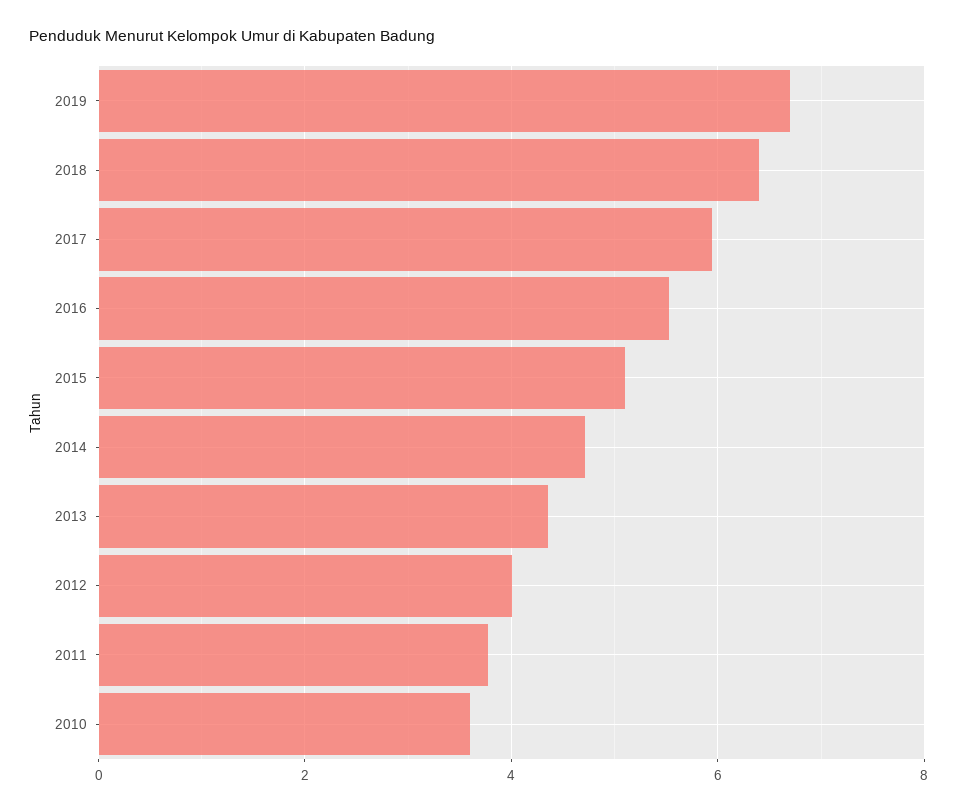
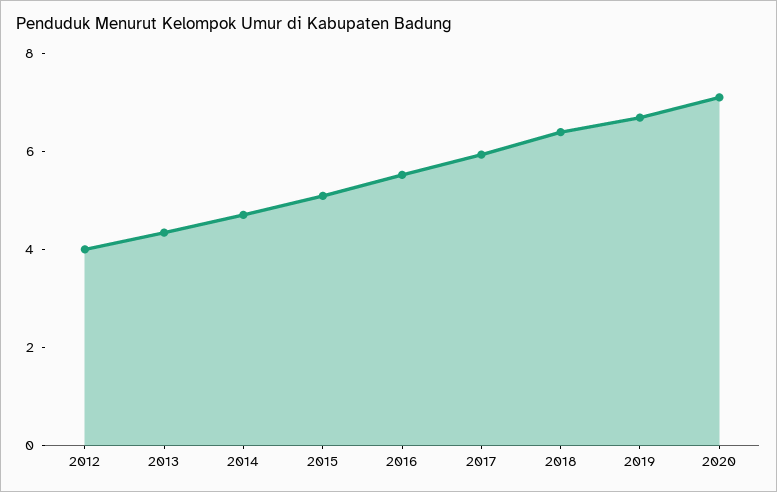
2011: 3.8 -> none
2010: 3.6 -> none
2020: none -> 7

